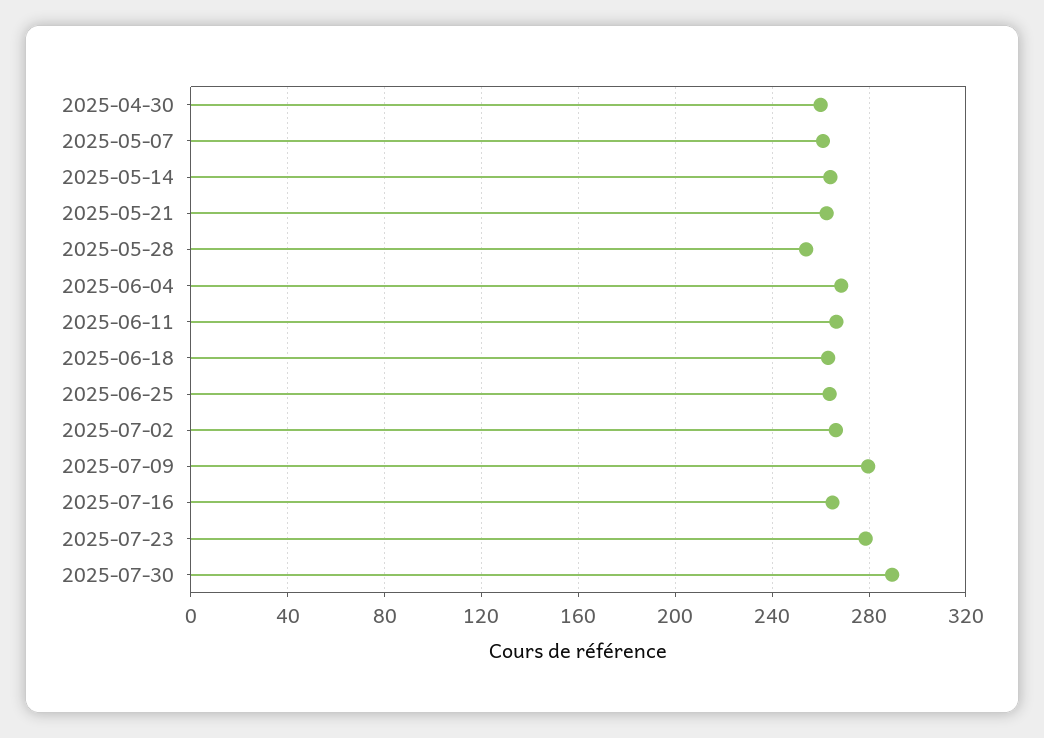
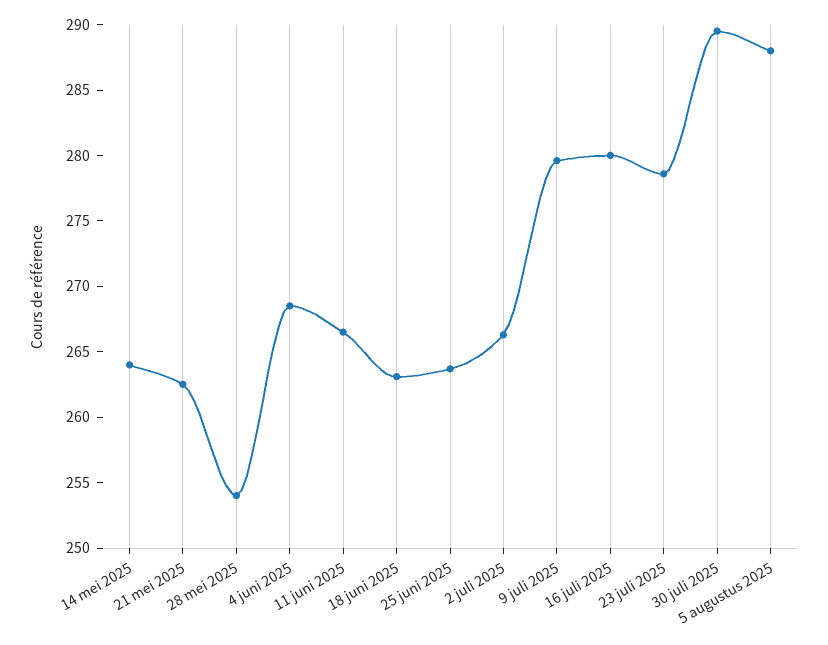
2025-04-30: 260 -> none
2025-05-07: 260 -> none
2025-07-16: 265 -> 280
5 augustus 2025: none -> 288

